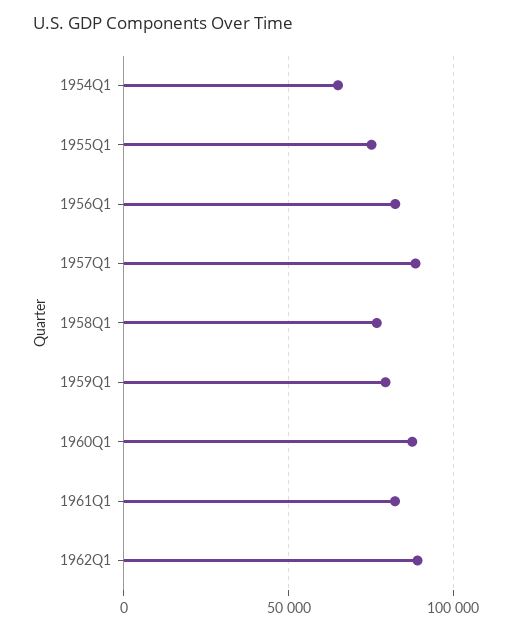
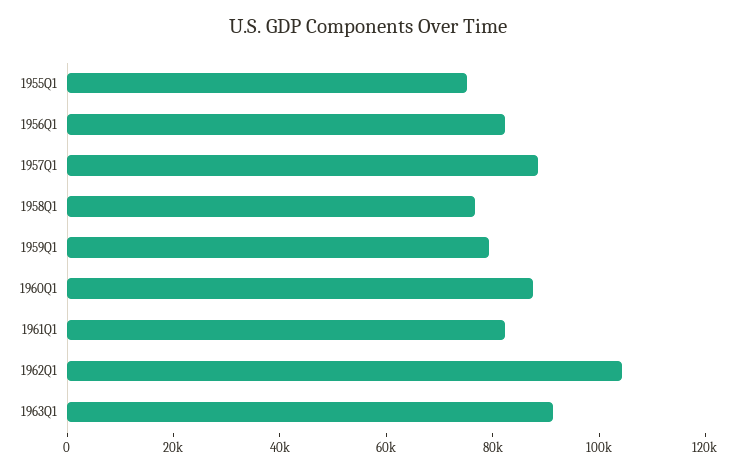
1954Q1: 65000 -> none
1962Q1: 90000 -> 105000
1963Q1: none -> 90000

